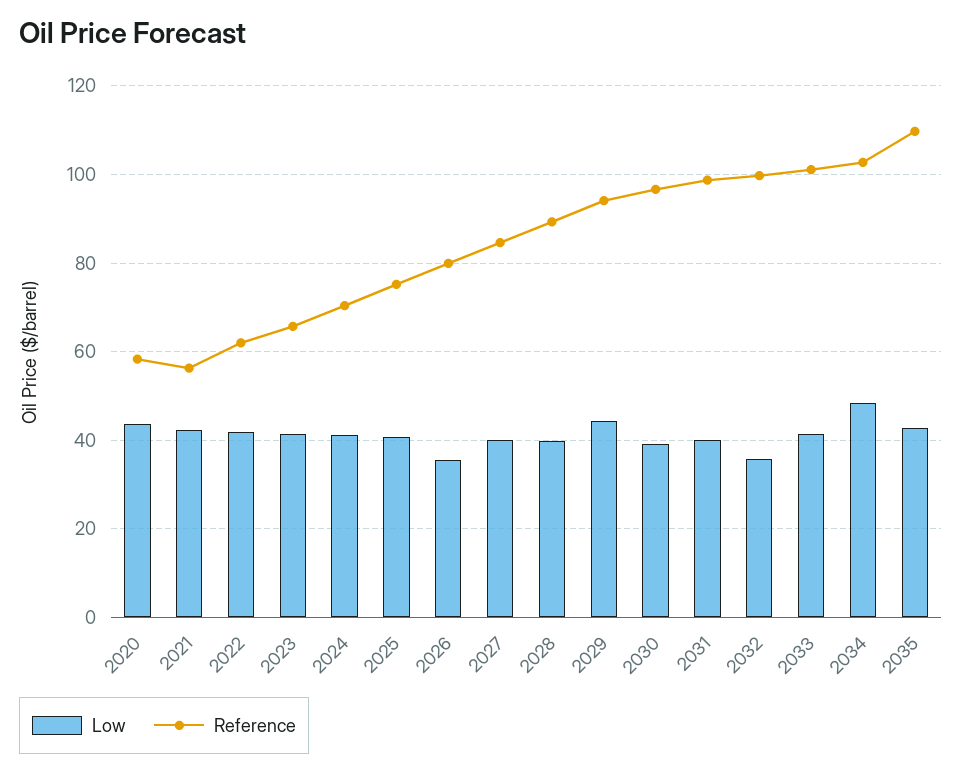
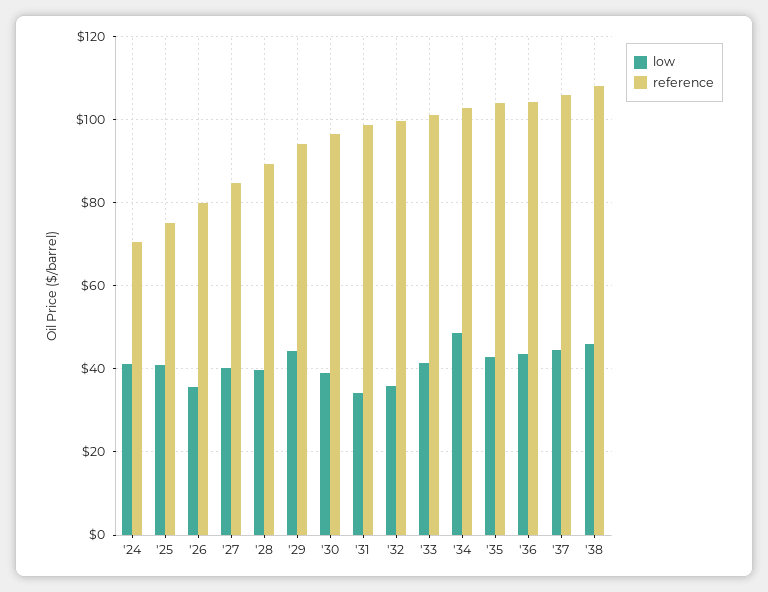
Low, 2020: 44 -> none
Reference, 2020: 58 -> none
Low, 2021: 42 -> none
Reference, 2021: 56 -> none
Low, 2022: 42 -> none
Reference, 2022: 62 -> none
Low, 2023: 42 -> none
Reference, 2023: 66 -> none
Low, 2031: 40 -> 34
Reference, 2035: 110 -> 104
Low, '36: none -> 44
Reference, '36: none -> 104
Low, '37: none -> 44
Reference, '37: none -> 106
Low, '38: none -> 46
Reference, '38: none -> 108

